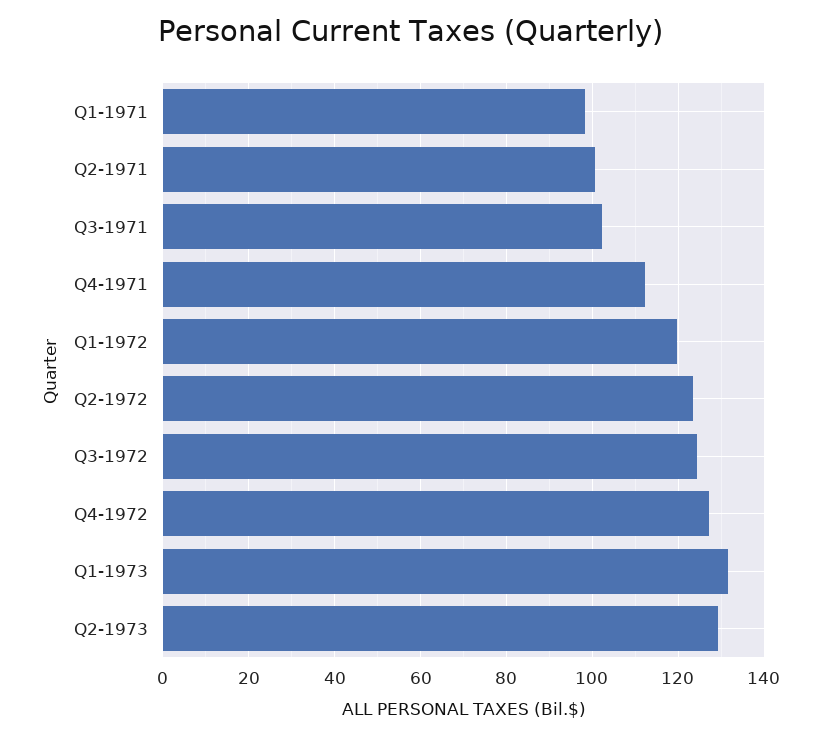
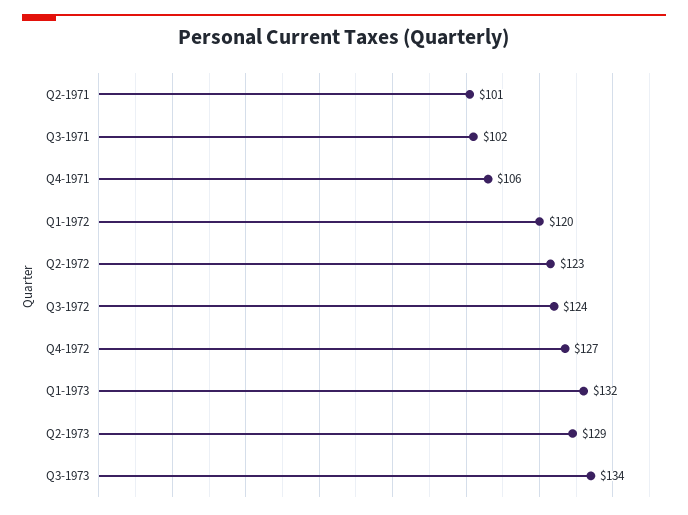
Q1-1971: 98 -> none
Q4-1971: 112 -> 106
Q3-1973: none -> 134

